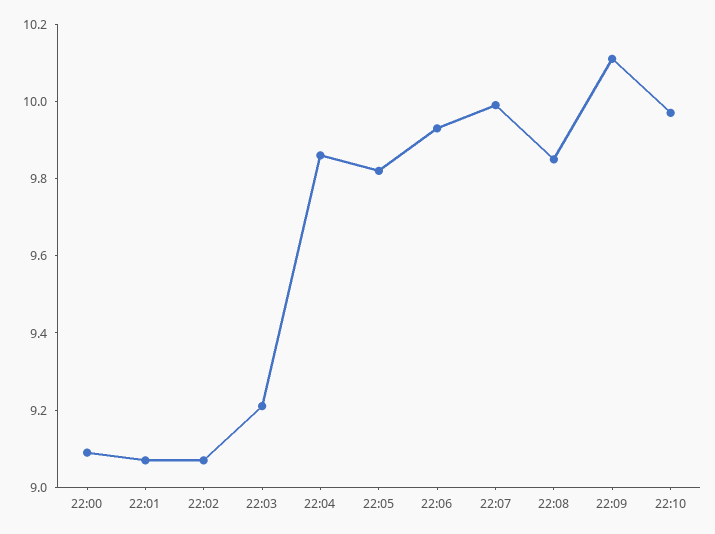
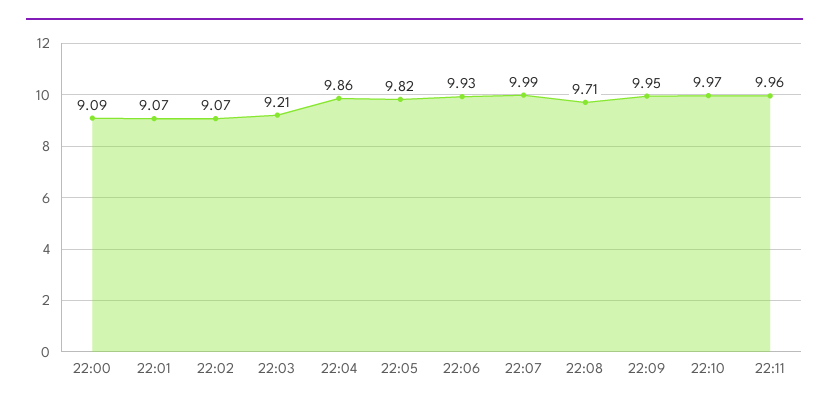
22:08: 9.85 -> 9.71
22:09: 10.1 -> 9.95
22:11: none -> 9.96

